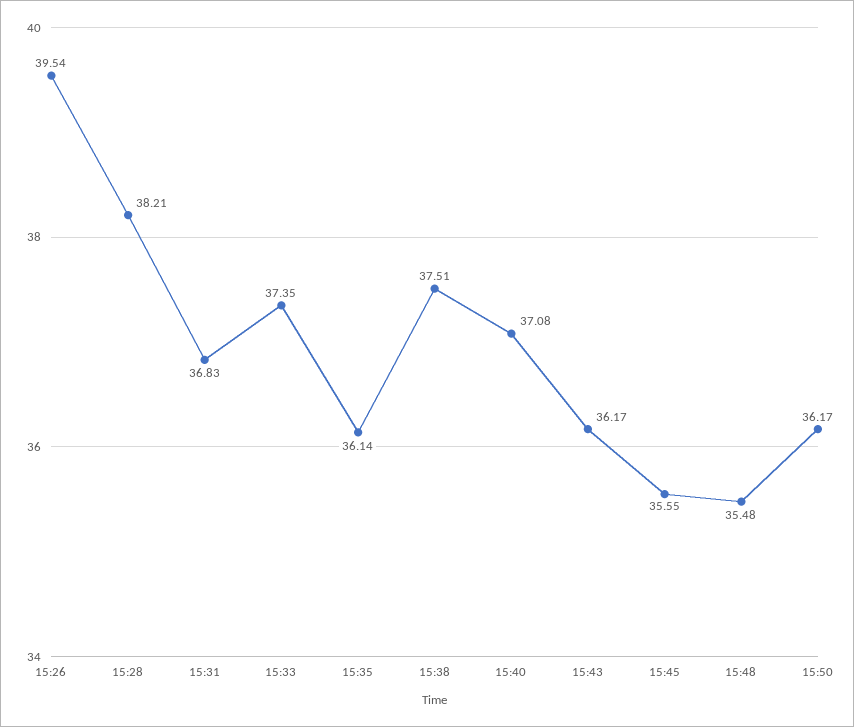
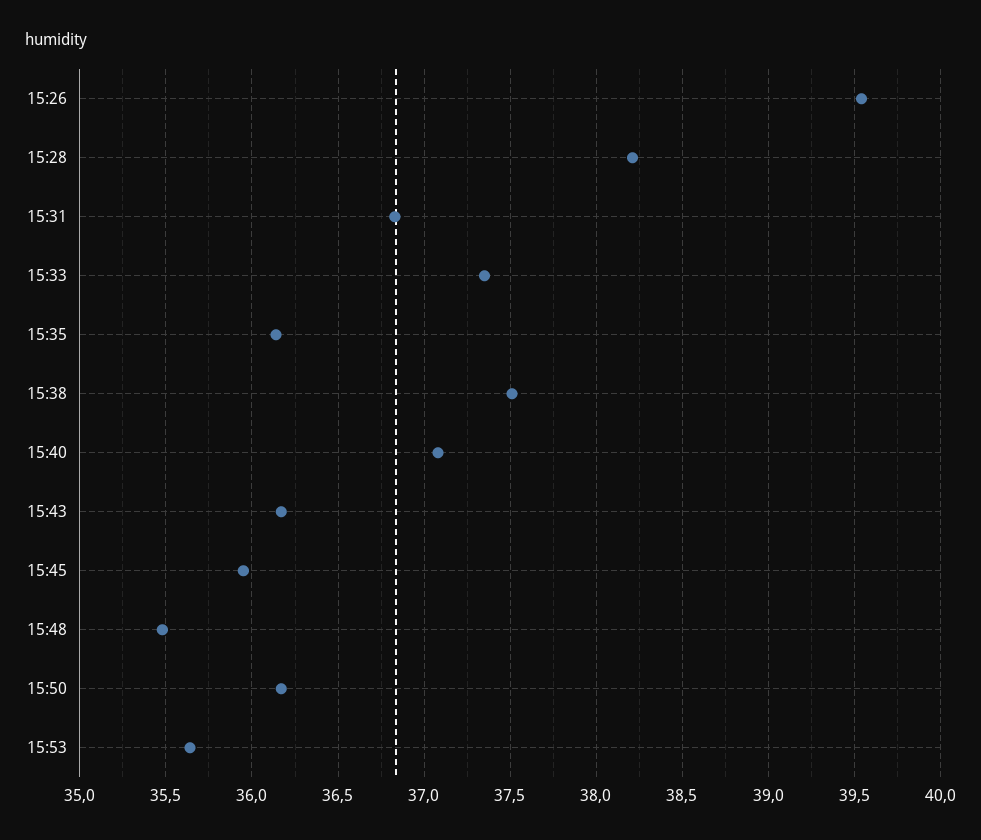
15:45: 35.55 -> 35.95
15:53: none -> 35.65

